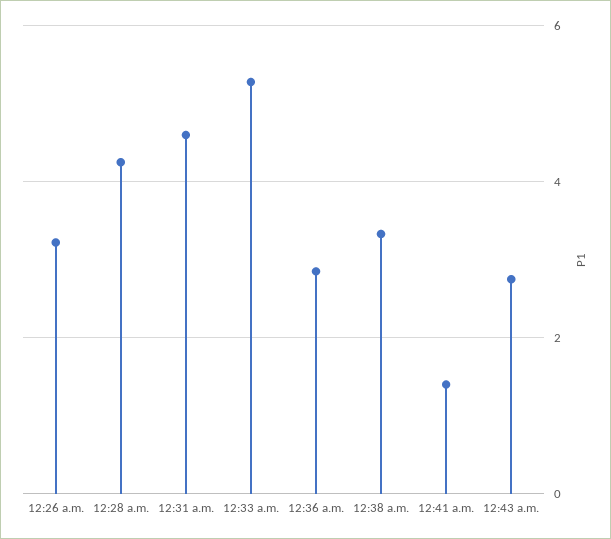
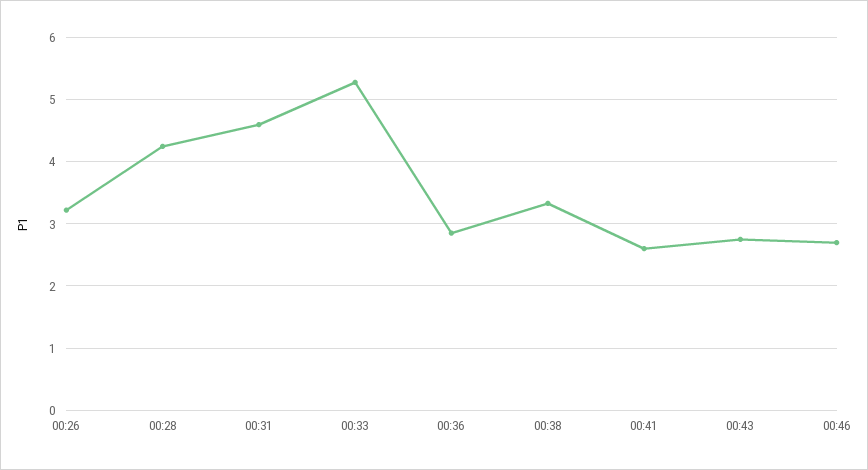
12:41 a.m.: 1.4 -> 2.6
00:46: none -> 2.7

